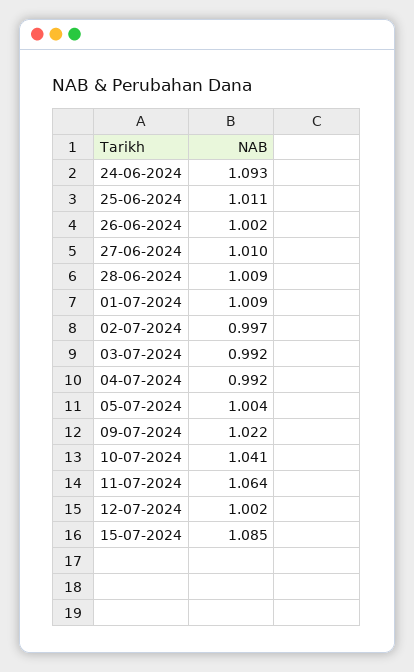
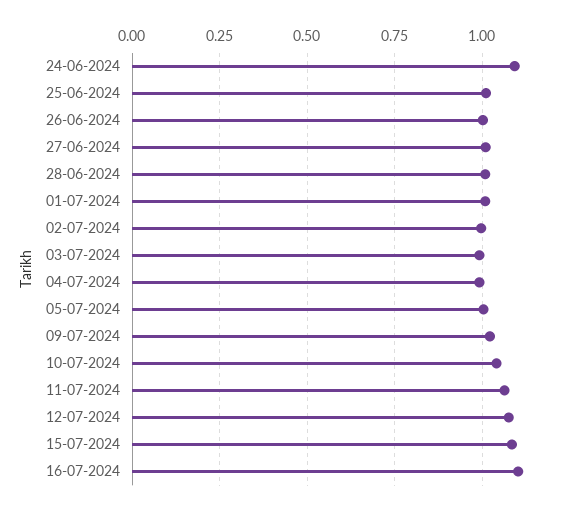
12-07-2024: 1.002 -> 1.075
16-07-2024: none -> 1.1

